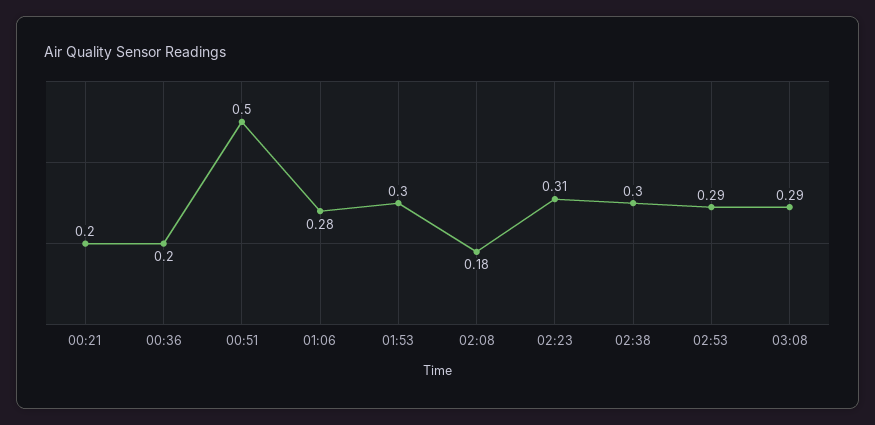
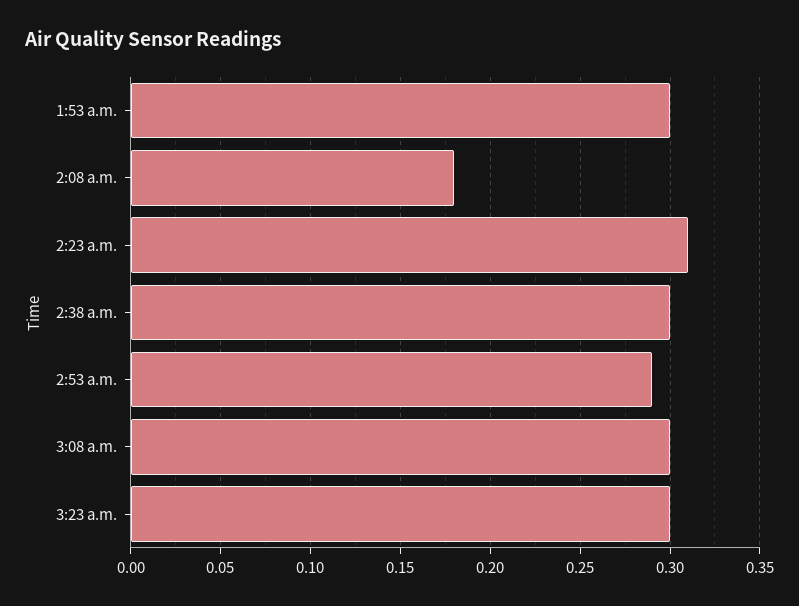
00:21: 0.2 -> none
00:36: 0.2 -> none
00:51: 0.5 -> none
01:06: 0.28 -> none
03:08: 0.29 -> 0.3
3:23 a.m.: none -> 0.3

